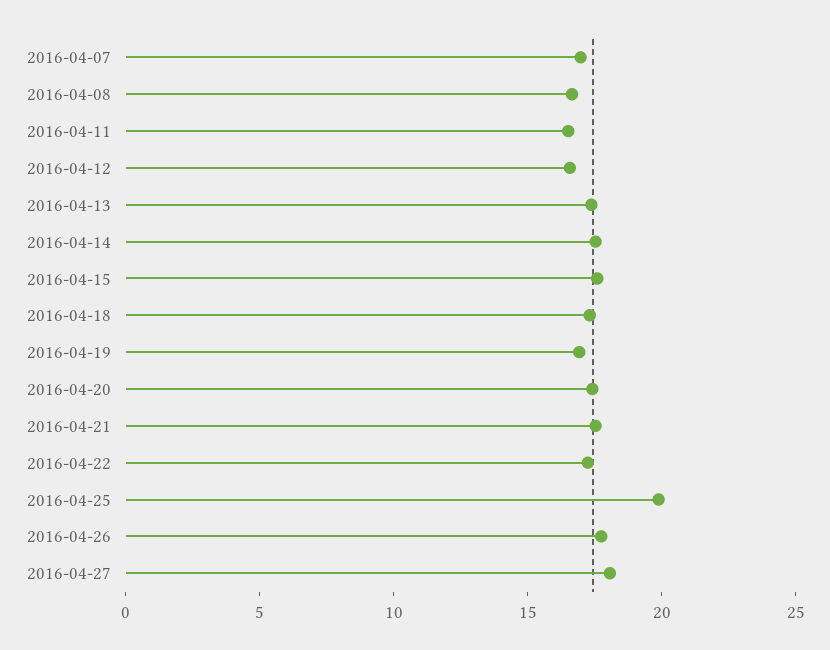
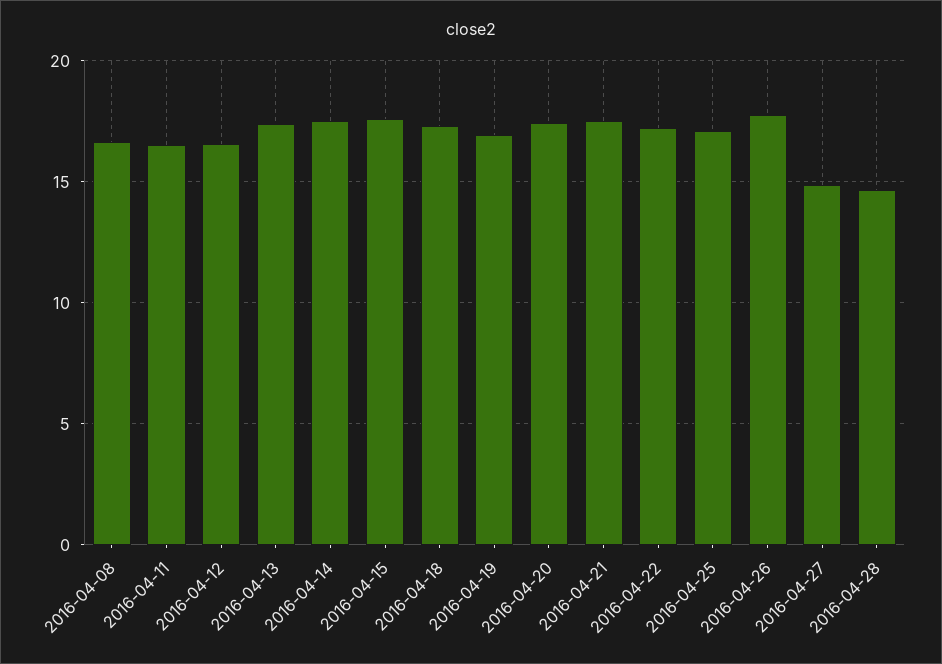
2016-04-07: 17 -> none
2016-04-25: 20 -> 17
2016-04-27: 18 -> 15
2016-04-28: none -> 14.5

